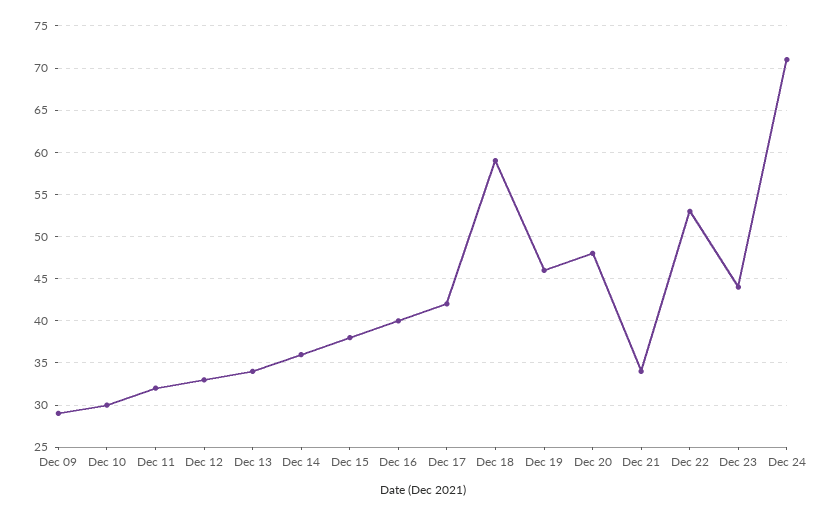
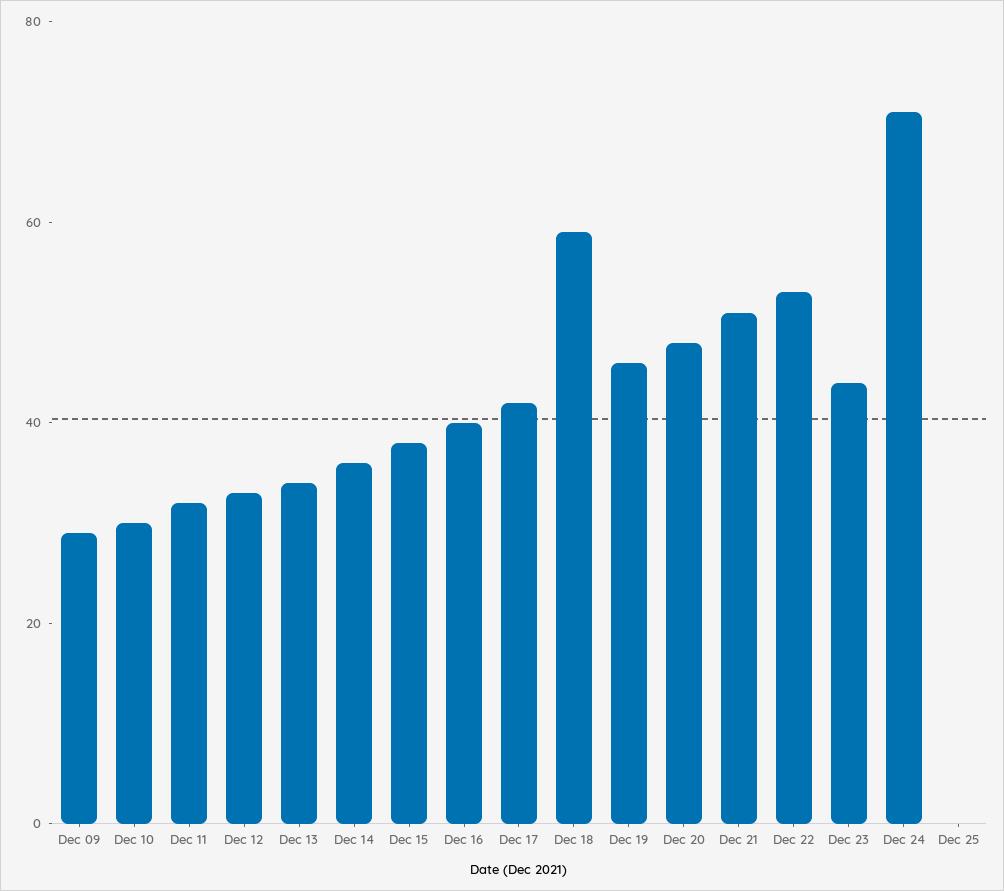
Dec 21: 34 -> 50
Dec 25: none -> 0

